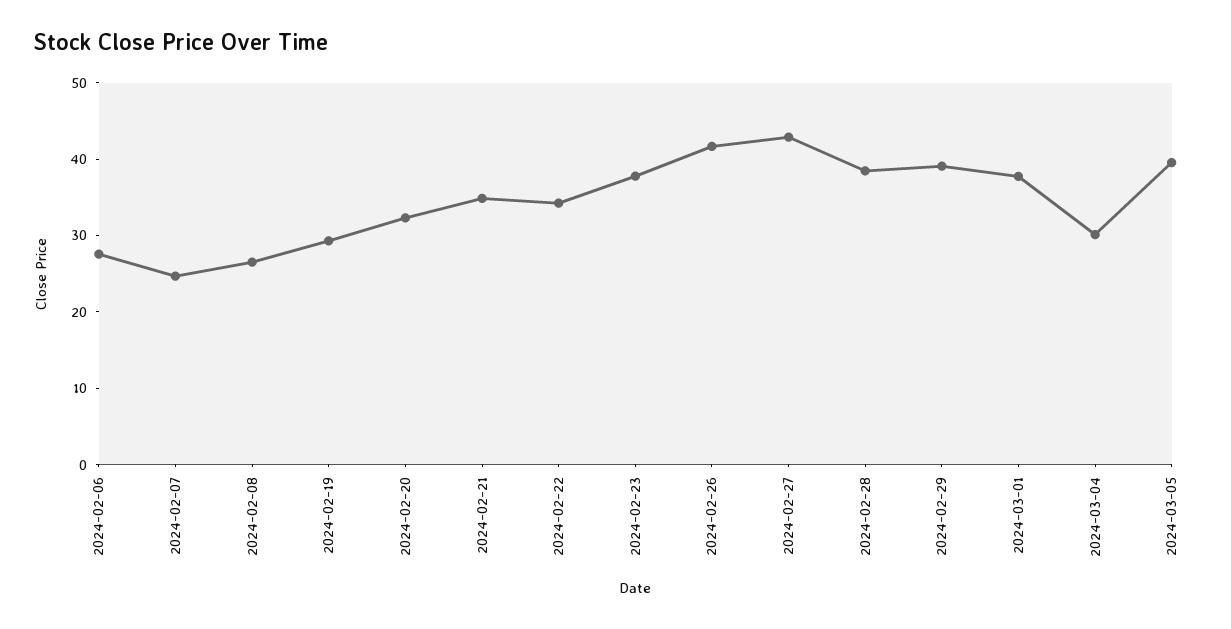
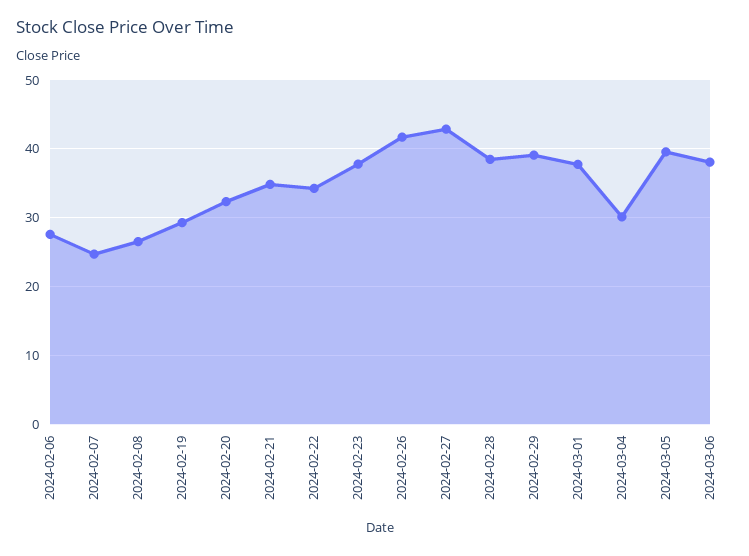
2024-03-06: none -> 38

